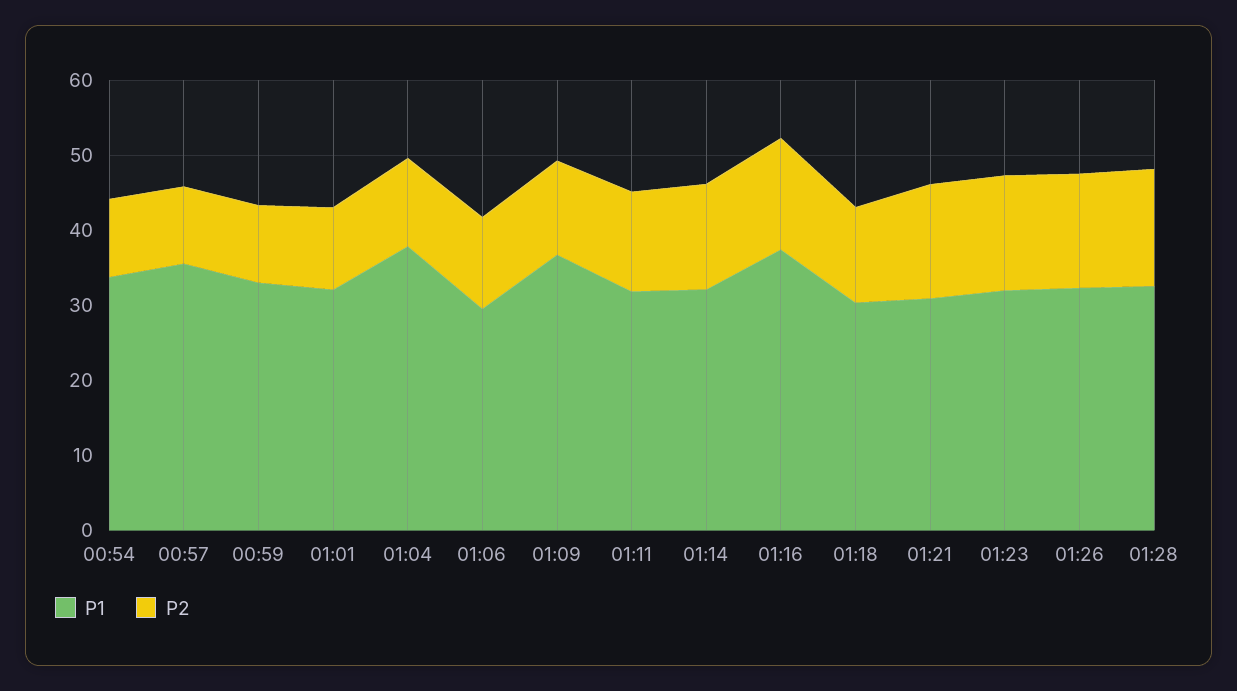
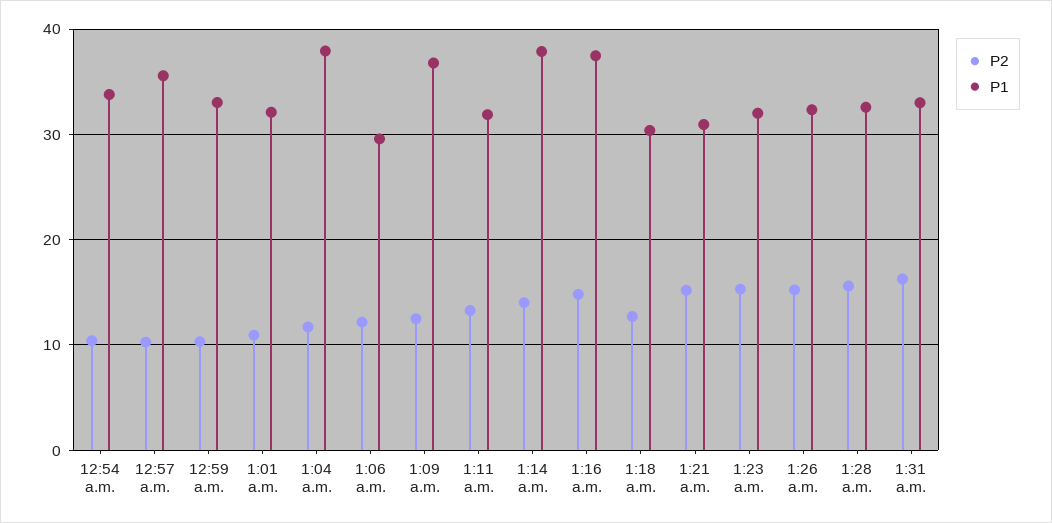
P1, 01:14: 32 -> 38
P2, 1:31 a.m.: none -> 16
P1, 1:31 a.m.: none -> 33

